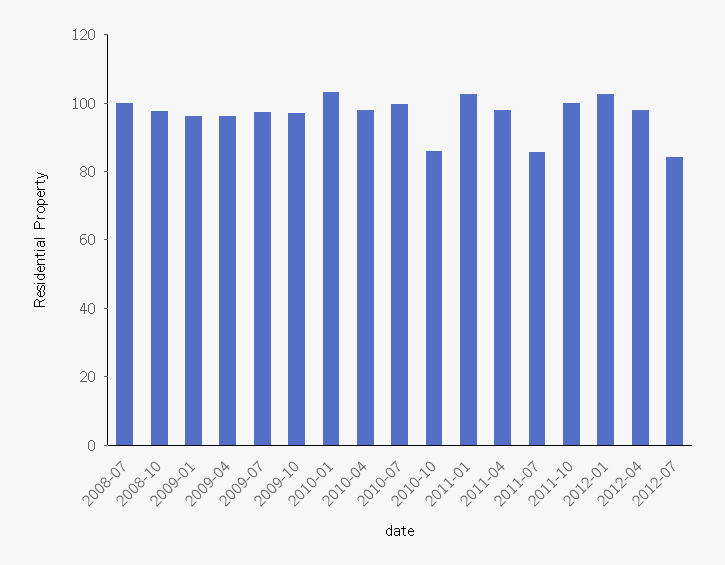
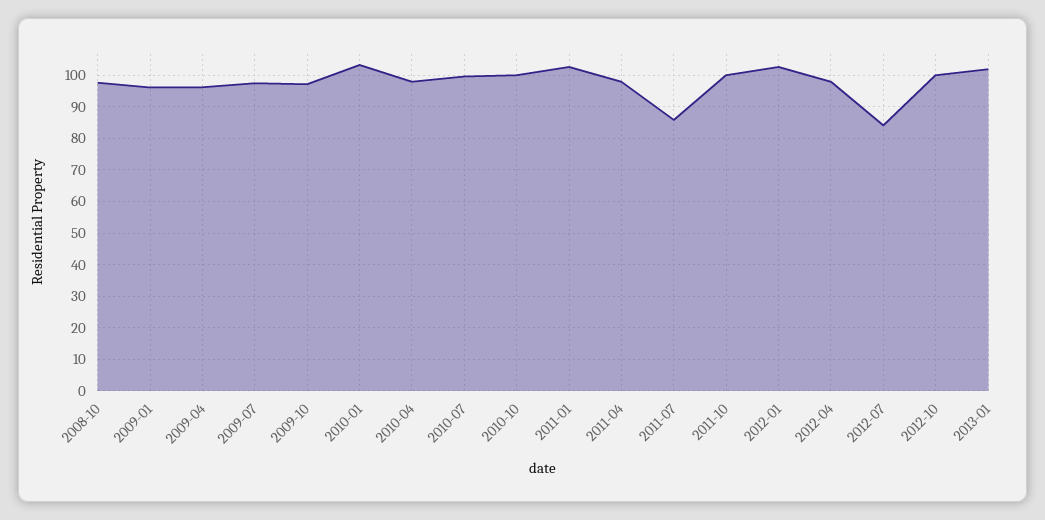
2008-07: 100 -> none
2010-10: 85 -> 100
2012-10: none -> 100
2013-01: none -> 102

